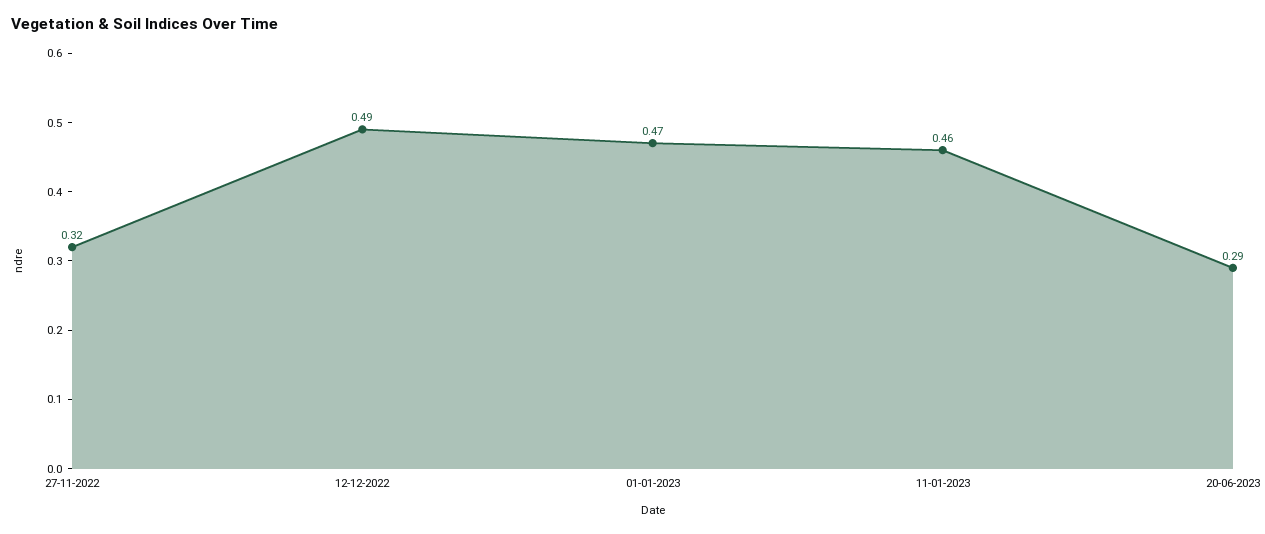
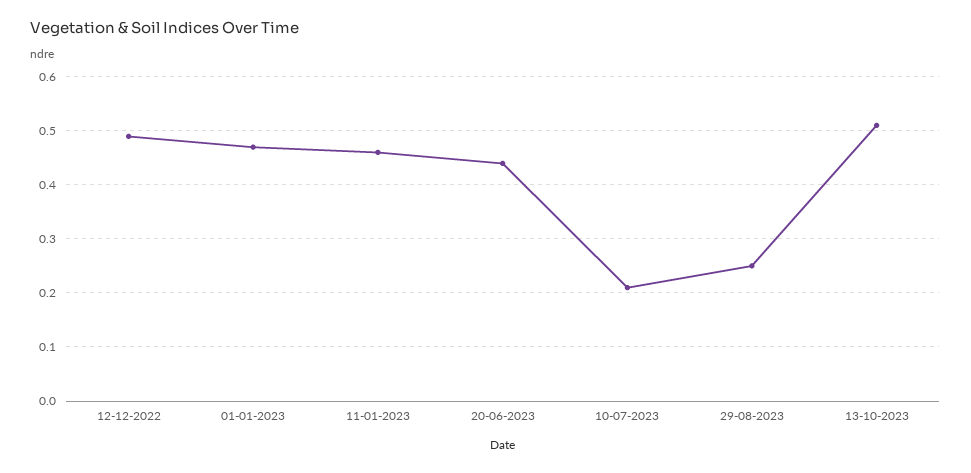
27-11-2022: 0.32 -> none
20-06-2023: 0.29 -> 0.45
10-07-2023: none -> 0.2
29-08-2023: none -> 0.25
13-10-2023: none -> 0.5

